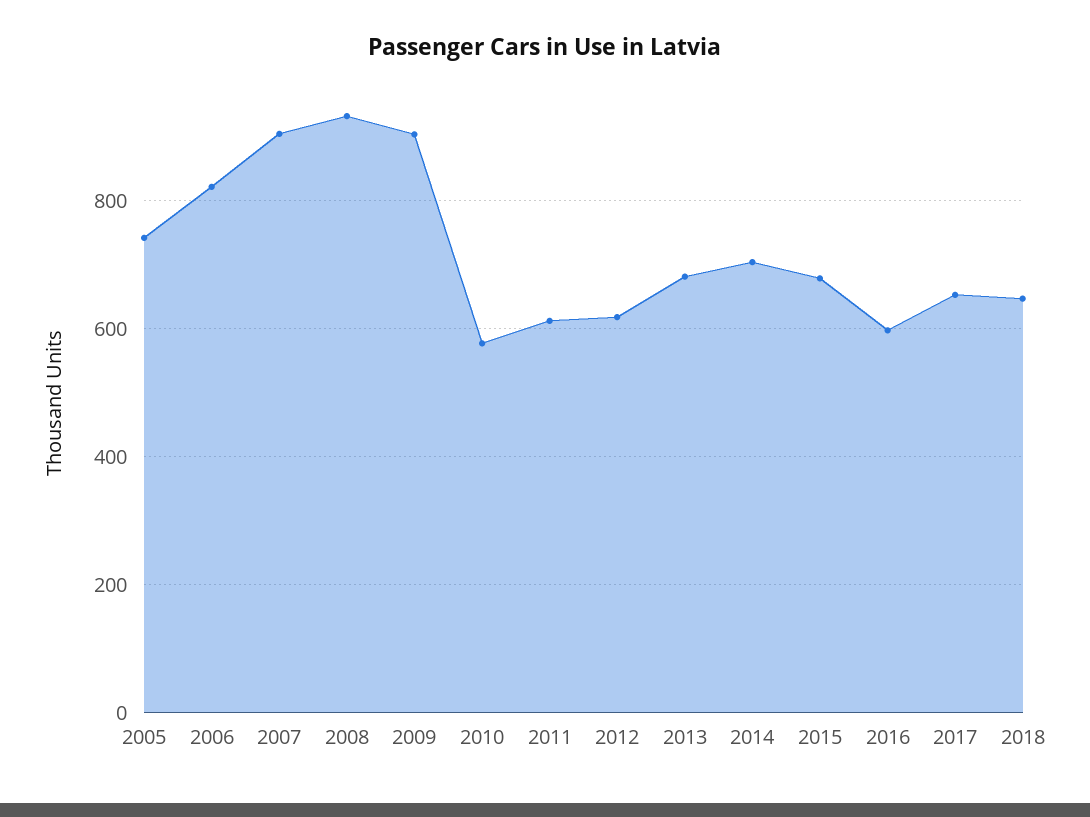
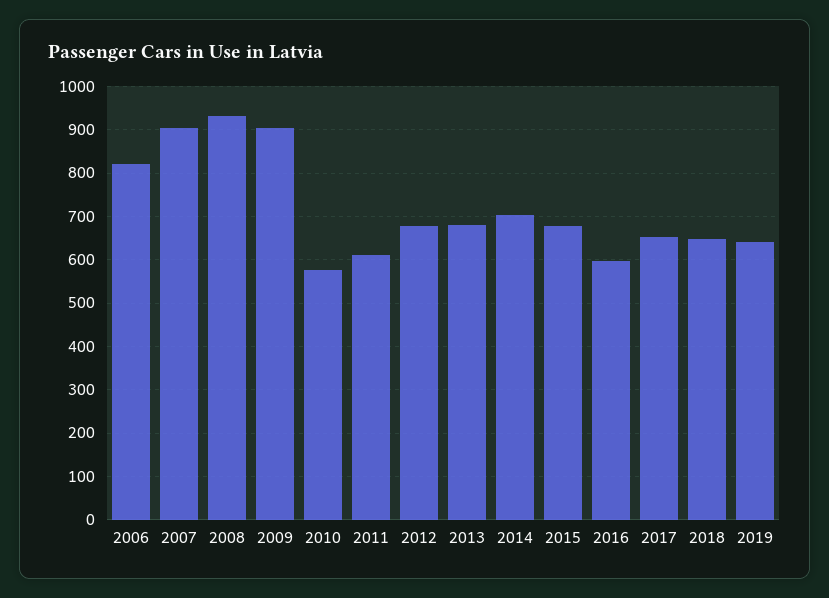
2005: 740 -> none
2012: 620 -> 680
2019: none -> 640

